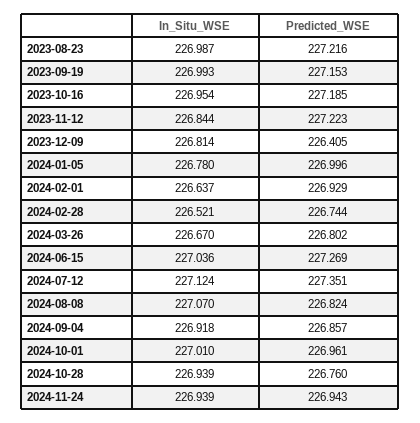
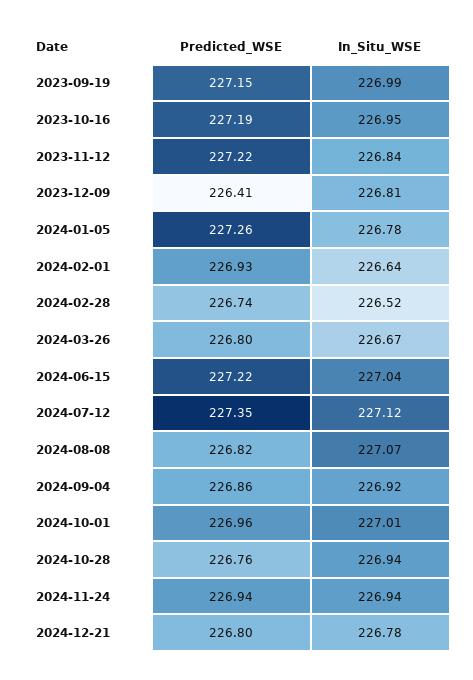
In_Situ_WSE, 2023-08-23: 226.987 -> none
Predicted_WSE, 2023-08-23: 227.216 -> none
Predicted_WSE, 2024-01-05: 226.996 -> 227.26
Predicted_WSE, 2024-06-15: 227.269 -> 227.22
Predicted_WSE, 2024-12-21: none -> 226.8
In_Situ_WSE, 2024-12-21: none -> 226.78

